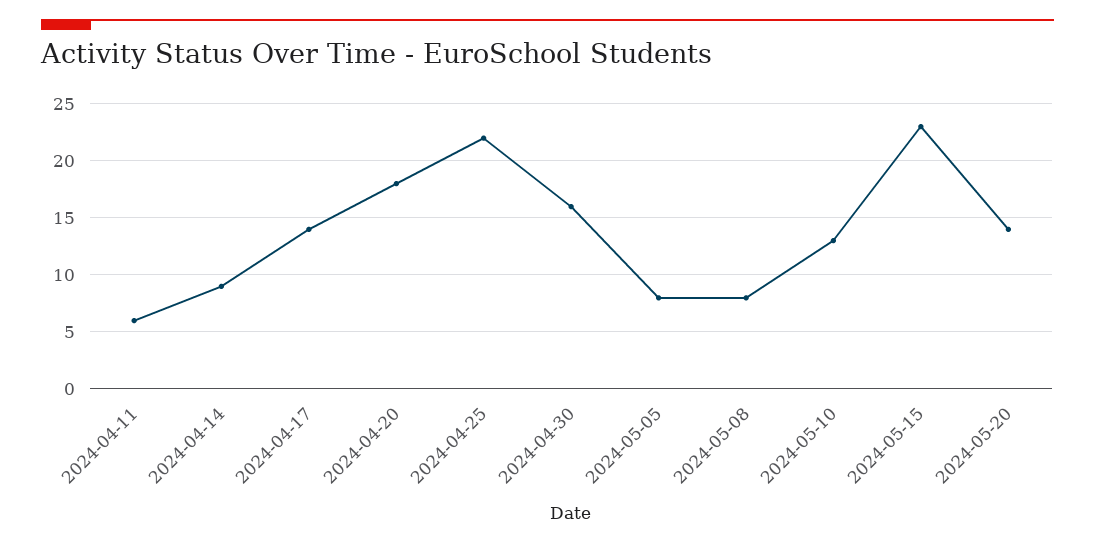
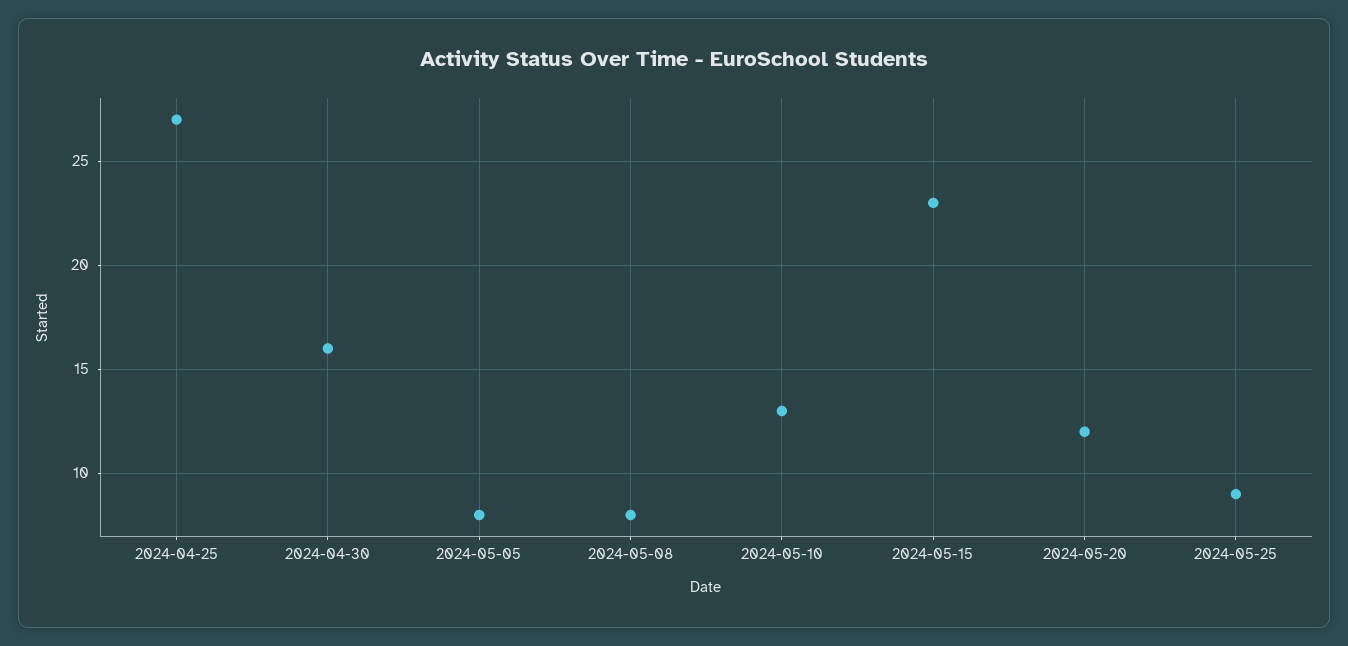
2024-04-11: 6 -> none
2024-04-14: 9 -> none
2024-04-17: 14 -> none
2024-04-20: 18 -> none
2024-04-25: 22 -> 27
2024-05-20: 14 -> 12
2024-05-25: none -> 9

